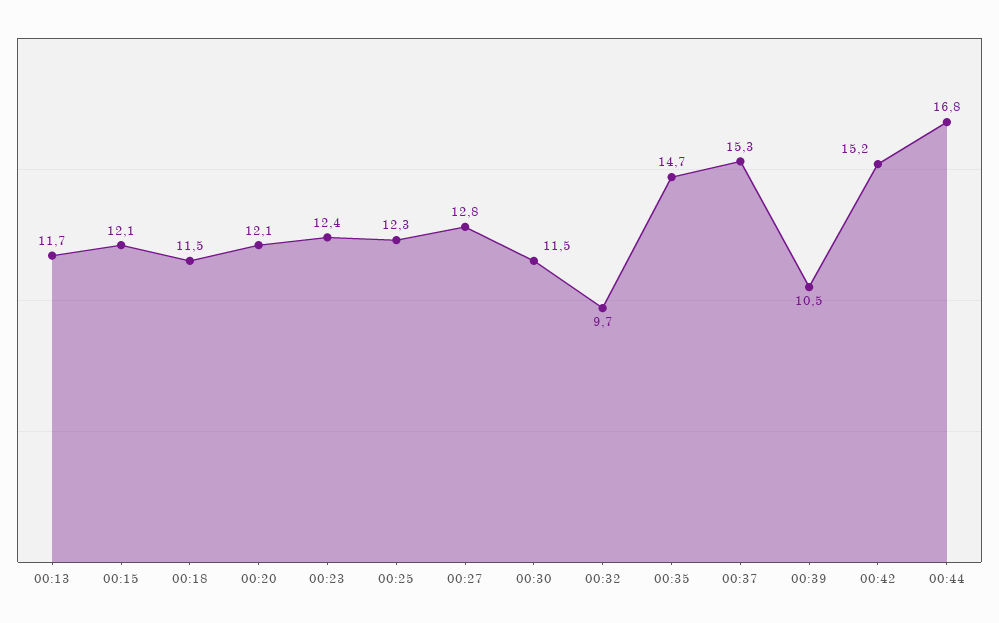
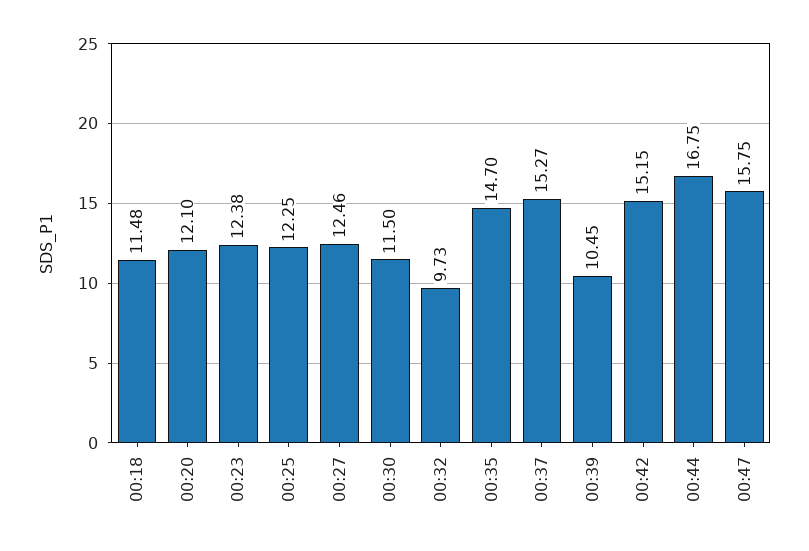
00:13: 11.7 -> none
00:15: 12.1 -> none
00:27: 12.8 -> 12.46
00:47: none -> 15.75

